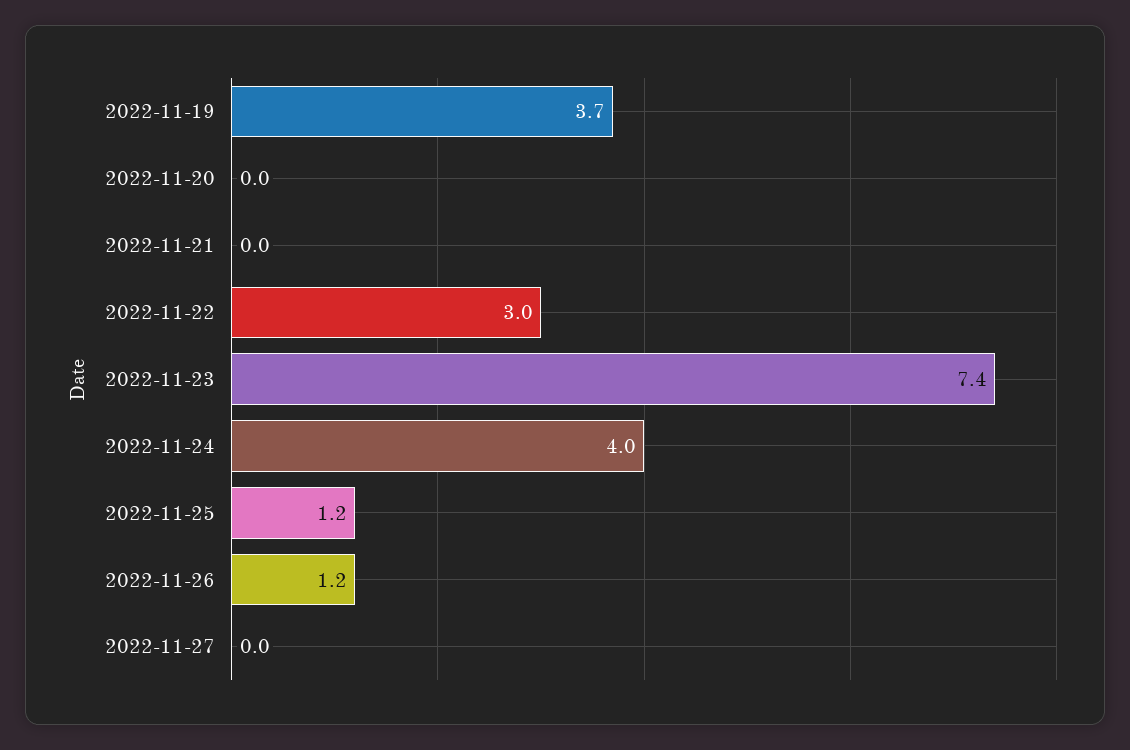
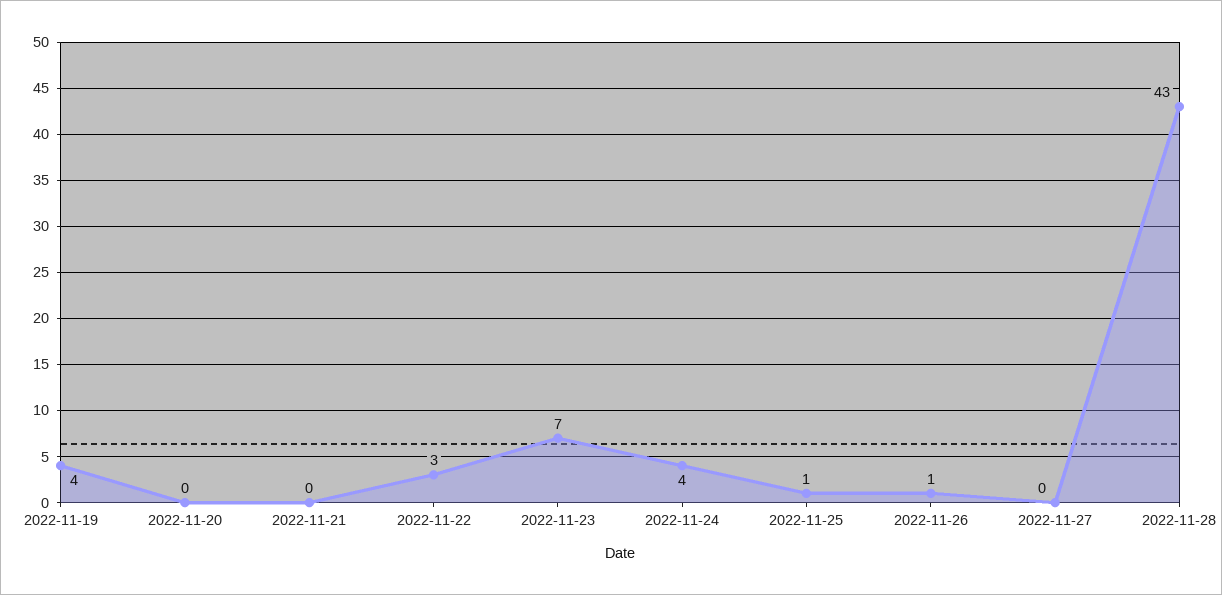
2022-11-28: none -> 43

